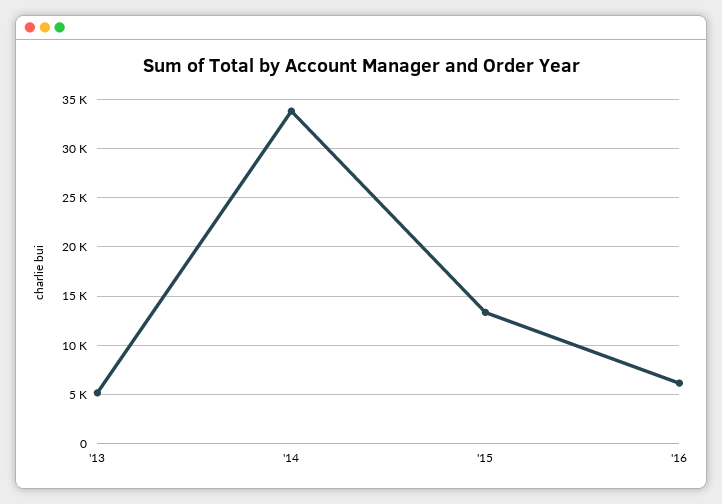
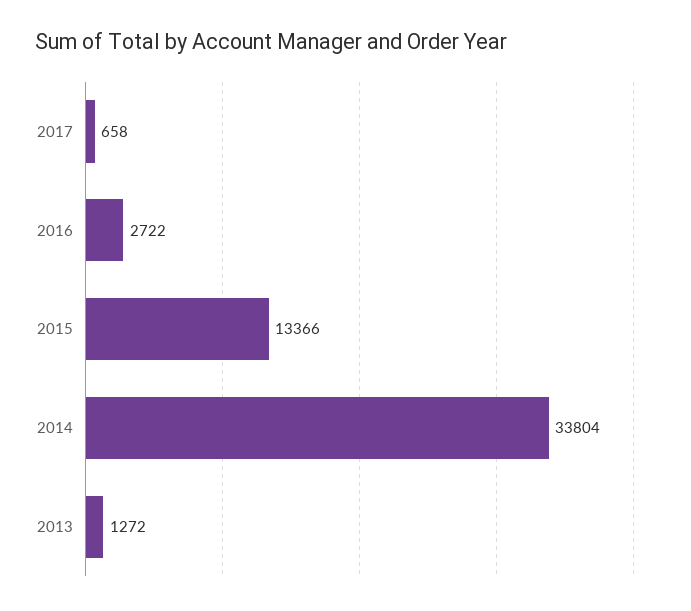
'13: 5000 -> 1272
'16: 6000 -> 2722
2017: none -> 658

